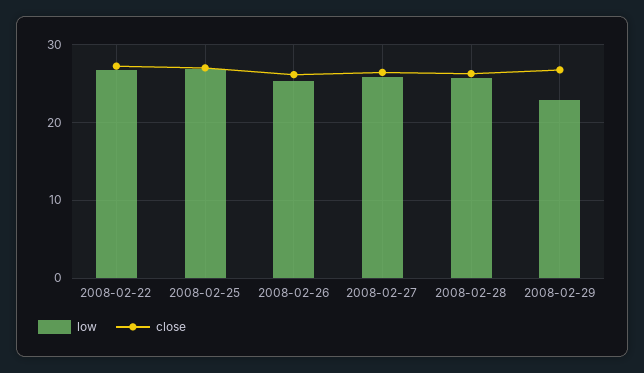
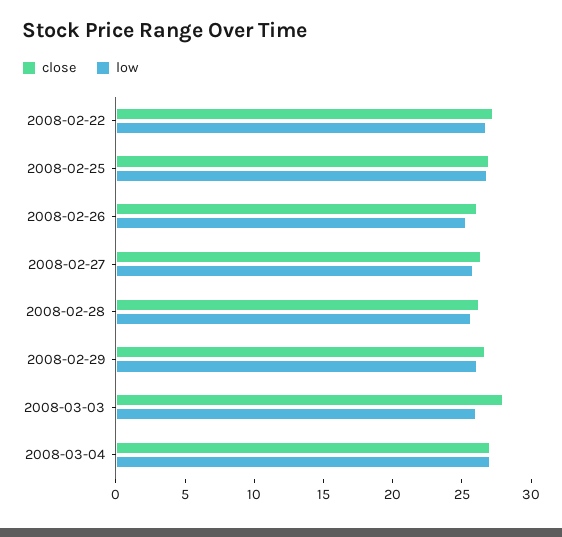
low, 2008-02-29: 23 -> 26
close, 2008-03-03: none -> 28
low, 2008-03-03: none -> 26
close, 2008-03-04: none -> 27
low, 2008-03-04: none -> 27

